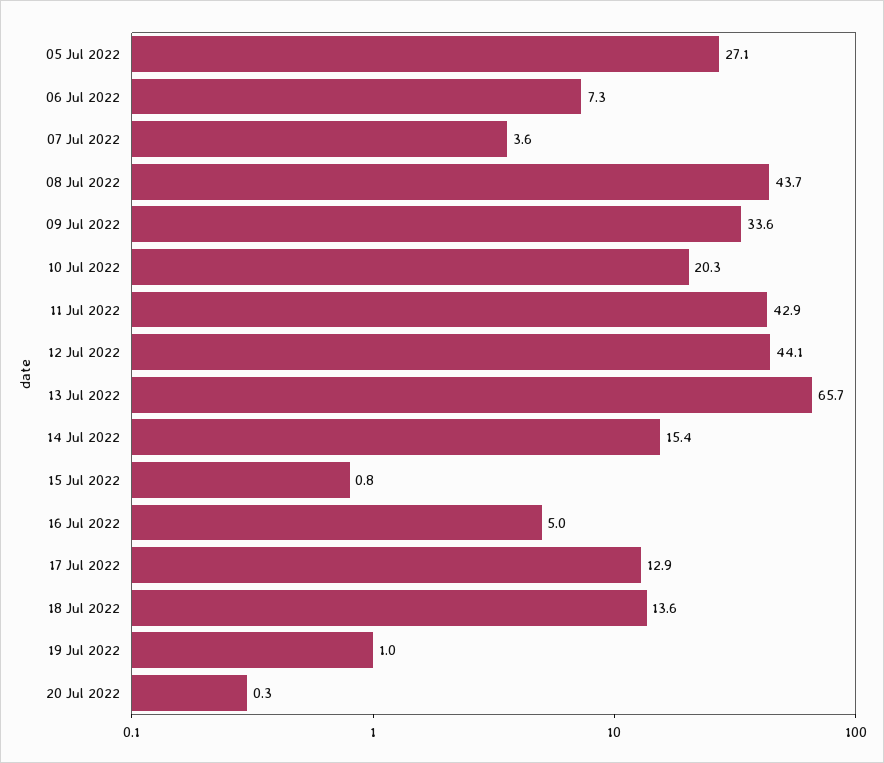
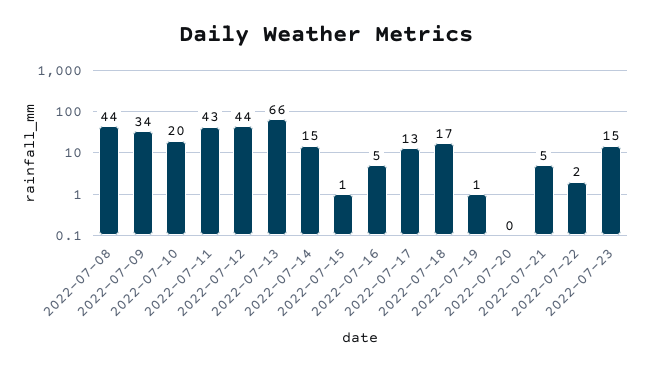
05 Jul 2022: 27.1 -> none
06 Jul 2022: 7.3 -> none
07 Jul 2022: 3.6 -> none
18 Jul 2022: 13.6 -> 17
2022-07-21: none -> 5
2022-07-22: none -> 2
2022-07-23: none -> 15

